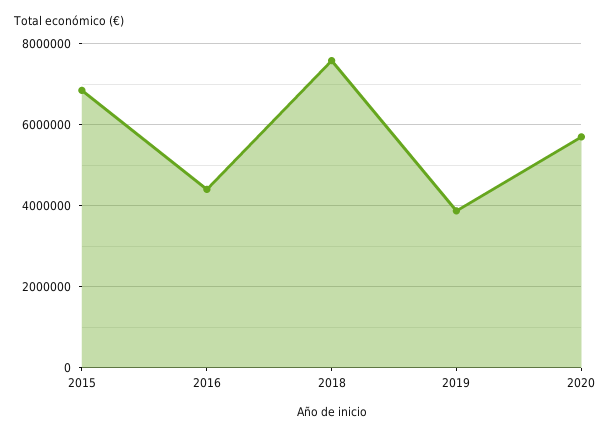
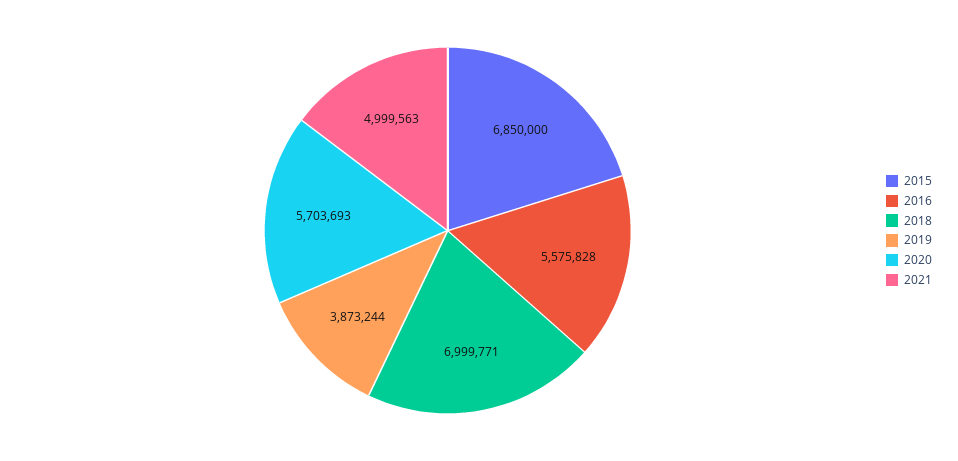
2016: 4400000 -> 5575828
2018: 7600000 -> 6999771
2021: none -> 4999563

